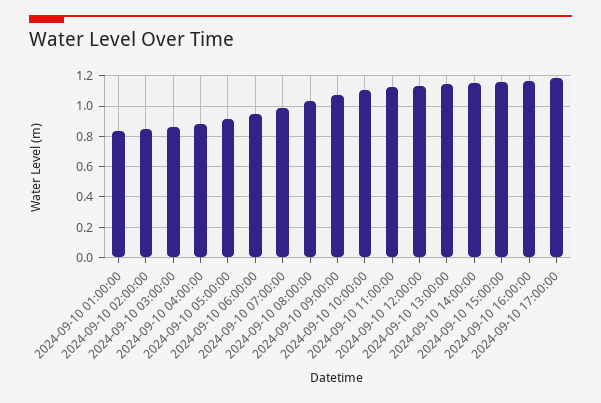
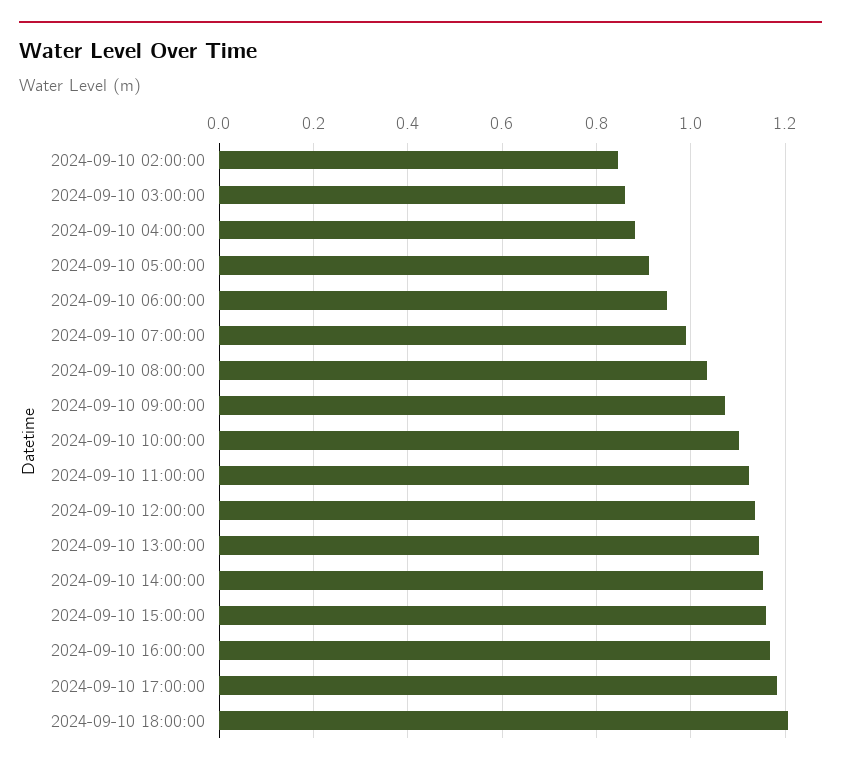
2024-09-10 01:00:00: 0.85 -> none
2024-09-10 18:00:00: none -> 1.2

